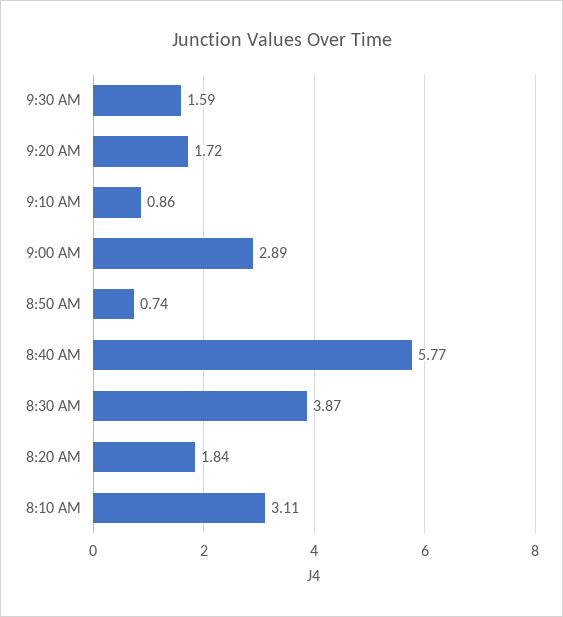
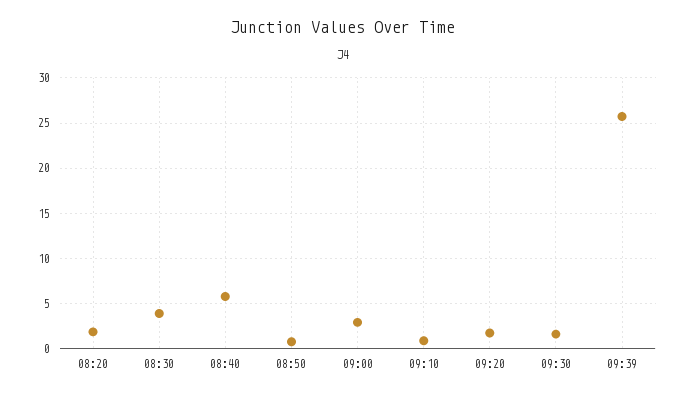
8:10 AM: 3.11 -> none
09:39: none -> 26

